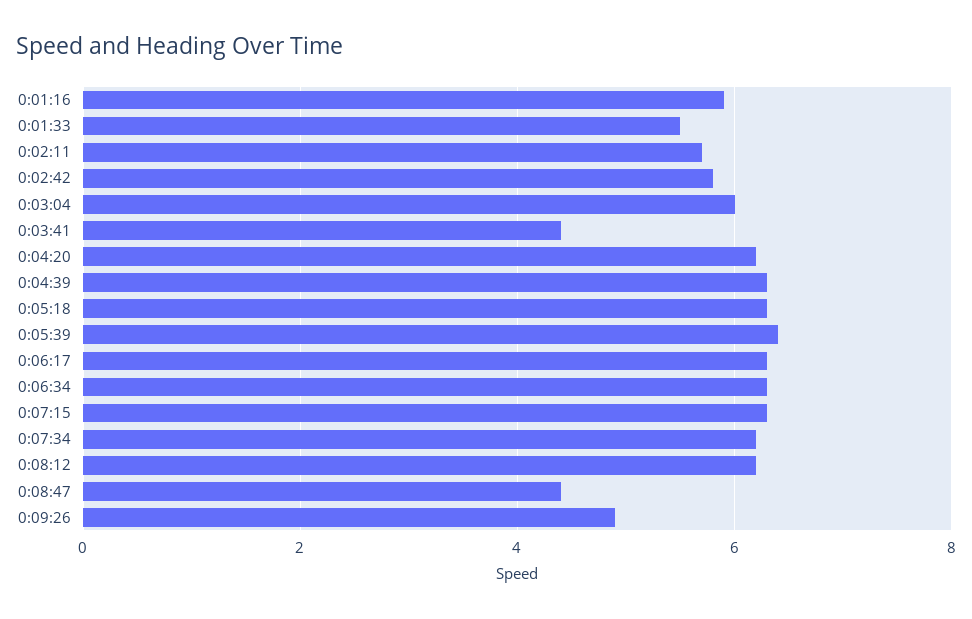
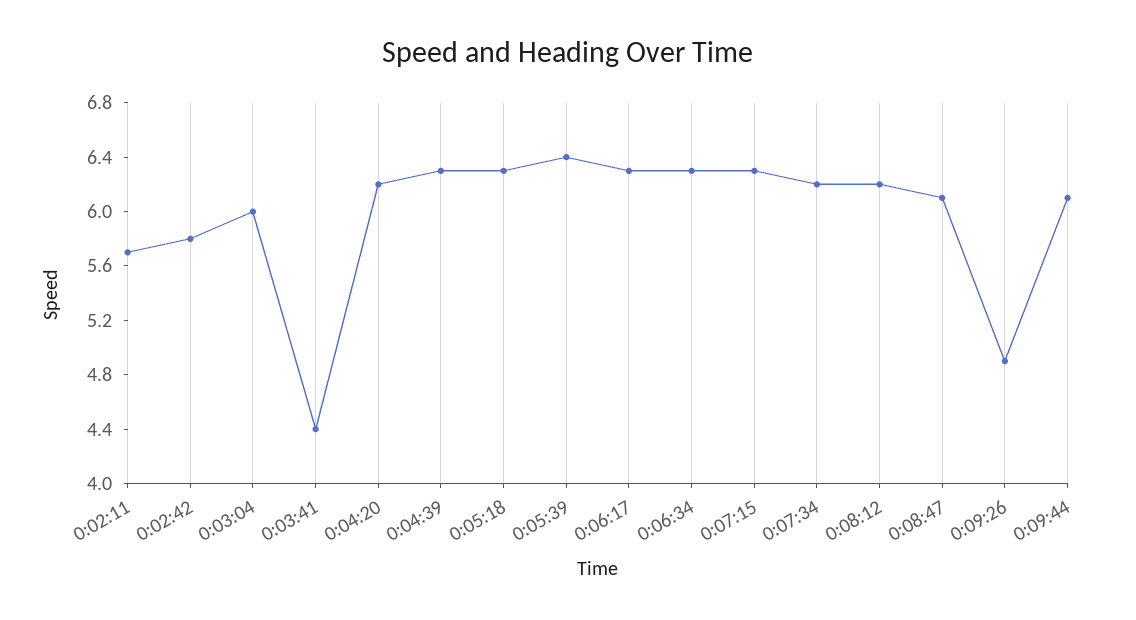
0:01:16: 6 -> none
0:01:33: 5.5 -> none
0:08:47: 4.5 -> 6.1
0:09:44: none -> 6.1

